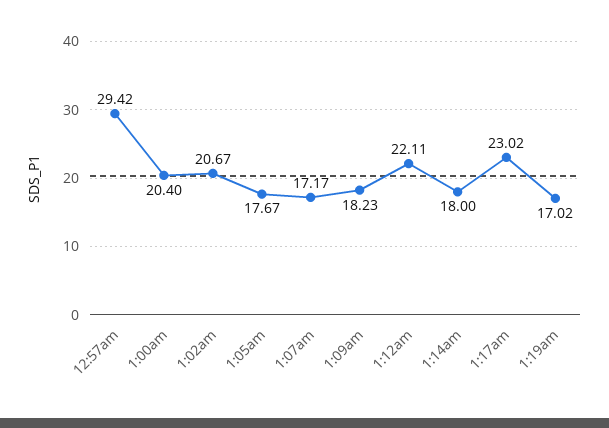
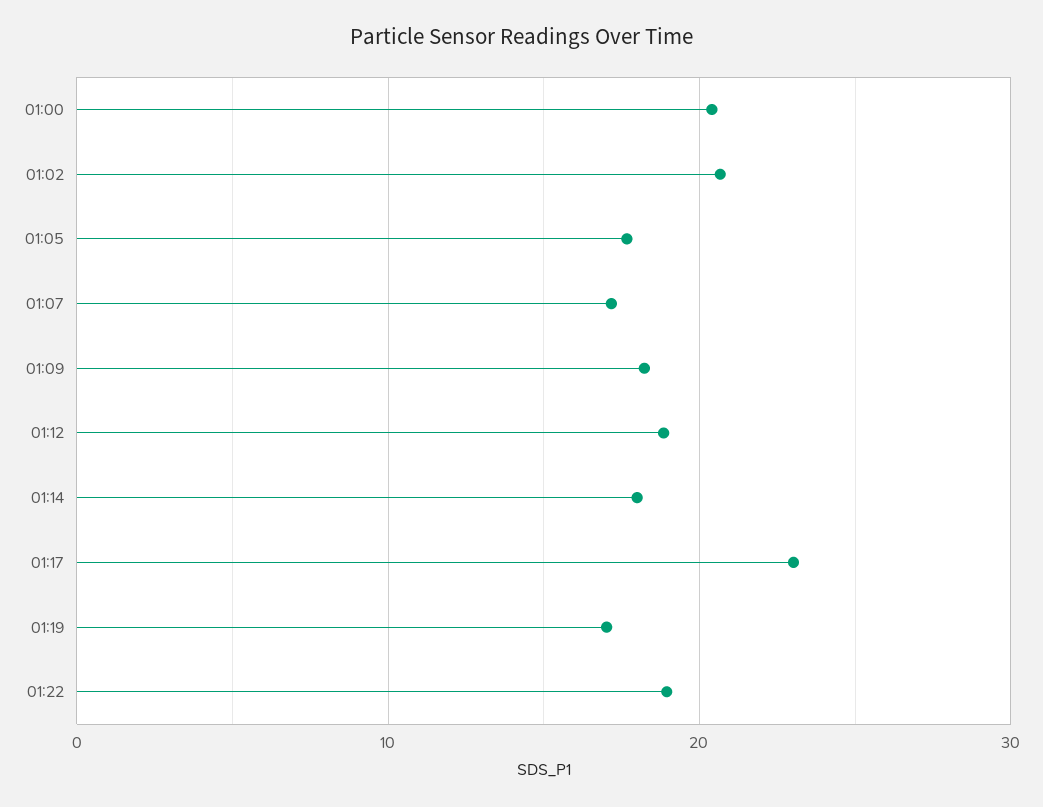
12:57am: 29.42 -> none
1:12am: 22.11 -> 19
01:22: none -> 19

